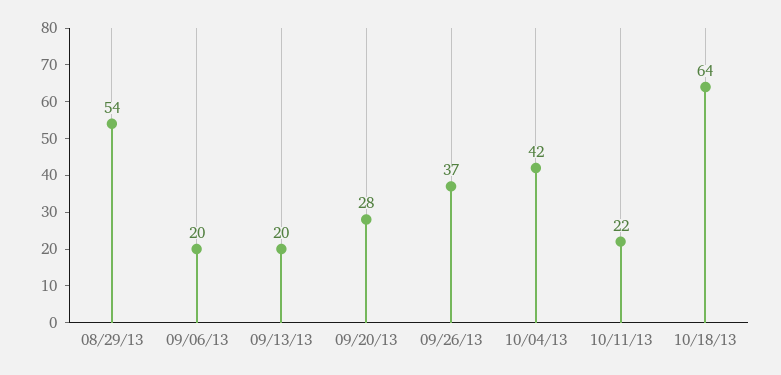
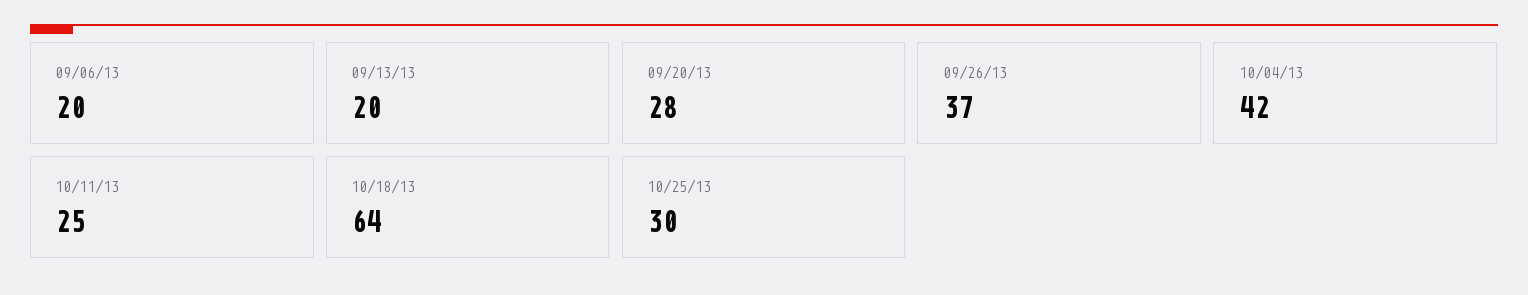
08/29/13: 54 -> none
10/11/13: 22 -> 25
10/25/13: none -> 30

